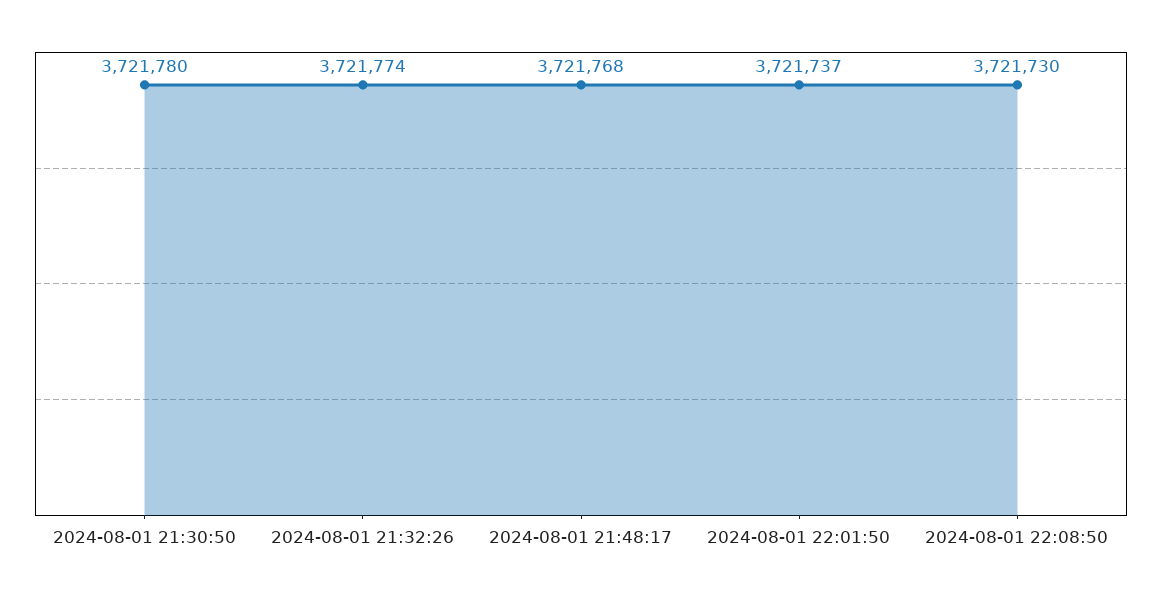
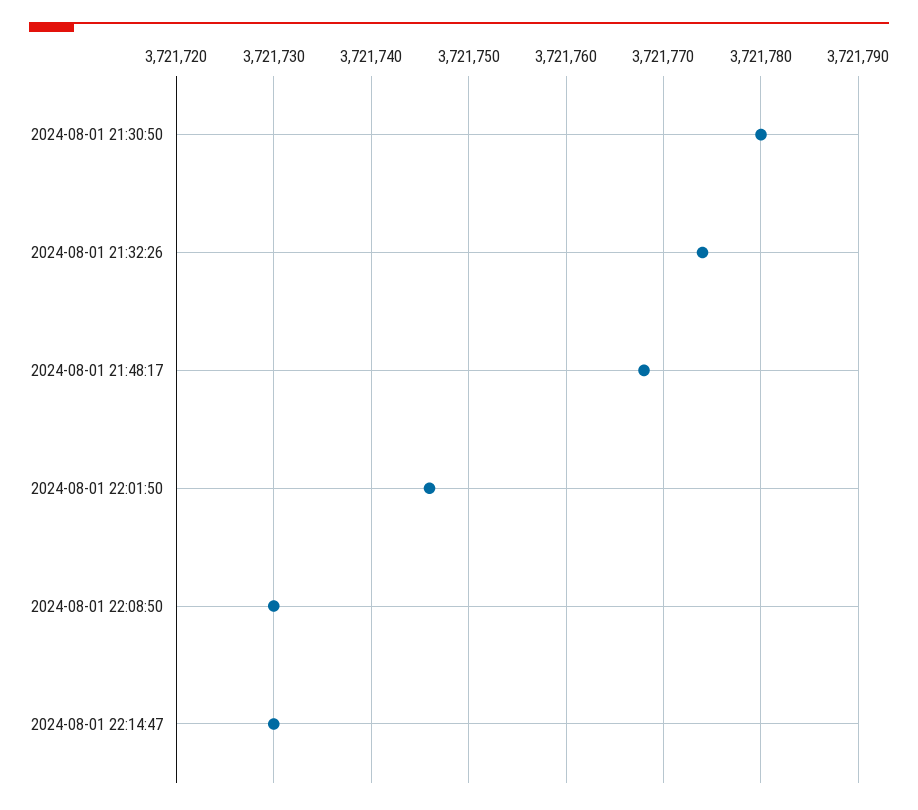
2024-08-01 22:01:50: 3721737 -> 3721746
2024-08-01 22:14:47: none -> 3721730

